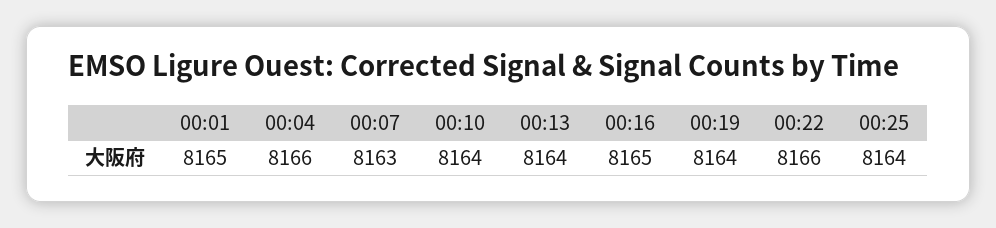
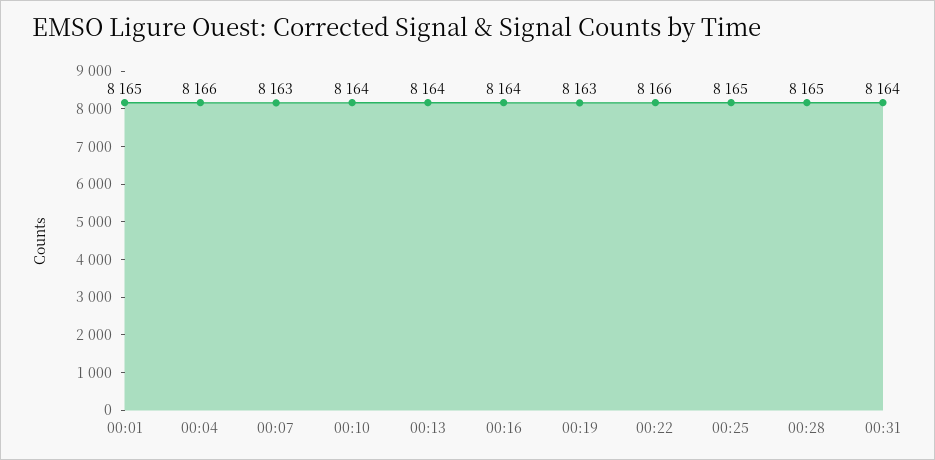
00:16: 8165 -> 8164
00:19: 8164 -> 8163
00:25: 8164 -> 8165
00:28: none -> 8165
00:31: none -> 8164

